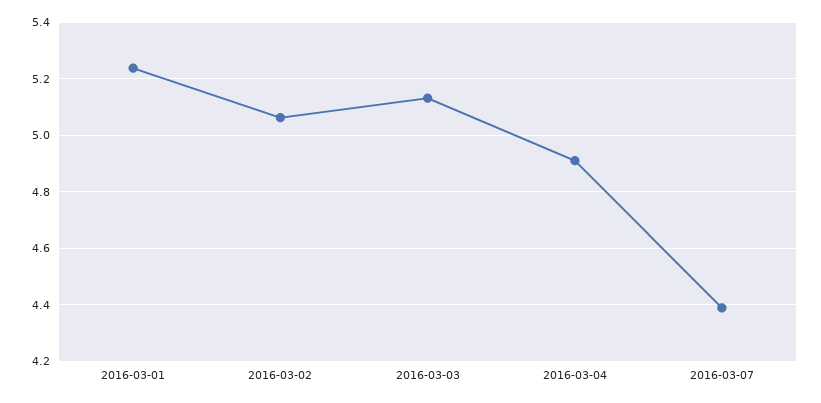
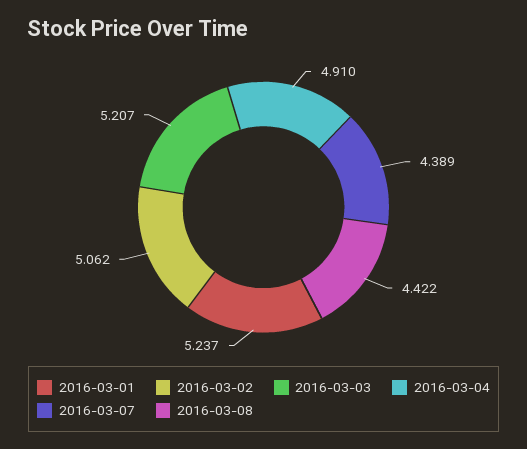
2016-03-03: 5.125 -> 5.207
2016-03-08: none -> 4.422

